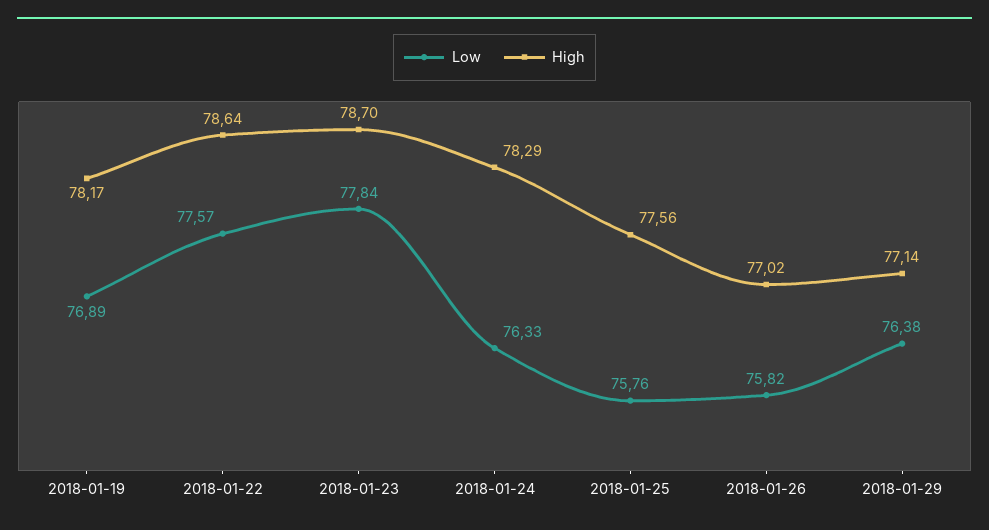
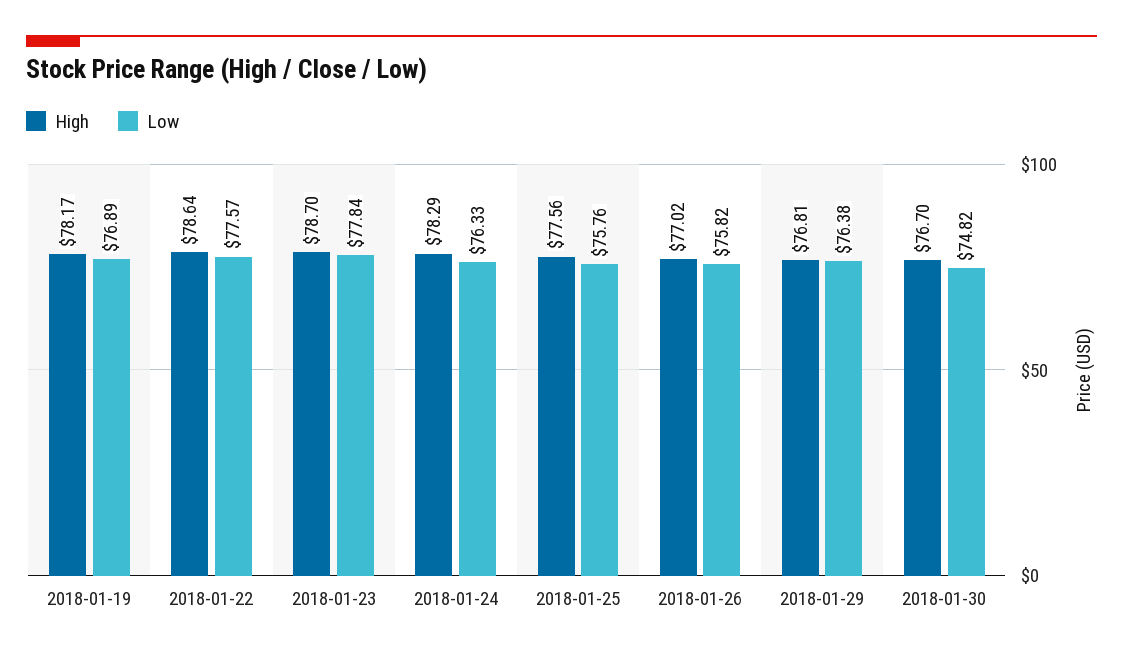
High, 2018-01-29: 77.14 -> 76.81
High, 2018-01-30: none -> 76.7
Low, 2018-01-30: none -> 74.82

